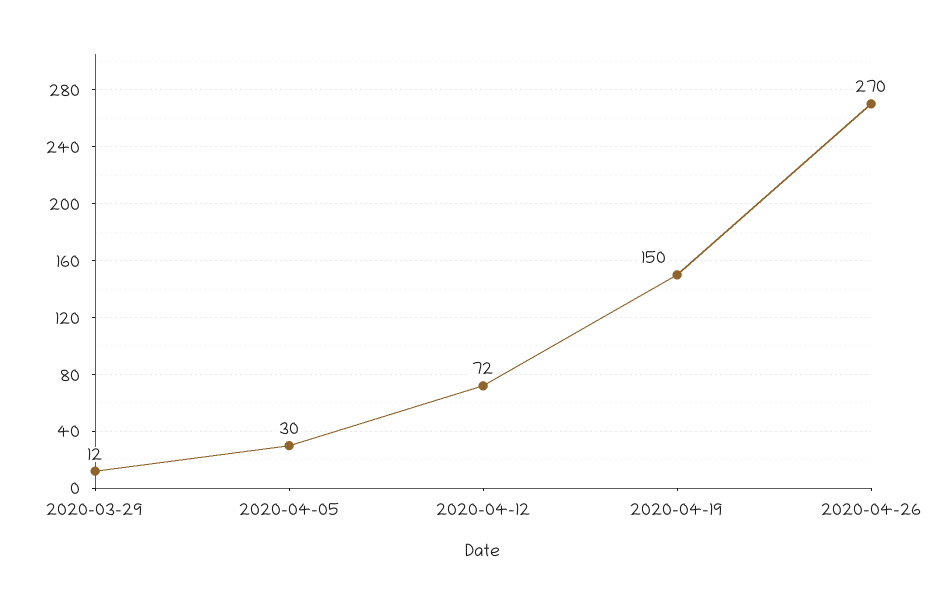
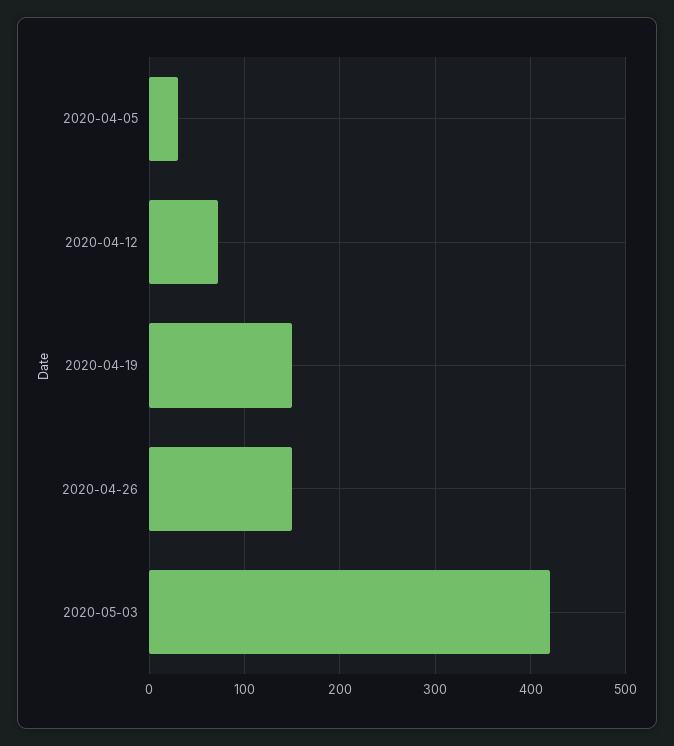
2020-03-29: 12 -> none
2020-04-26: 270 -> 150
2020-05-03: none -> 420

